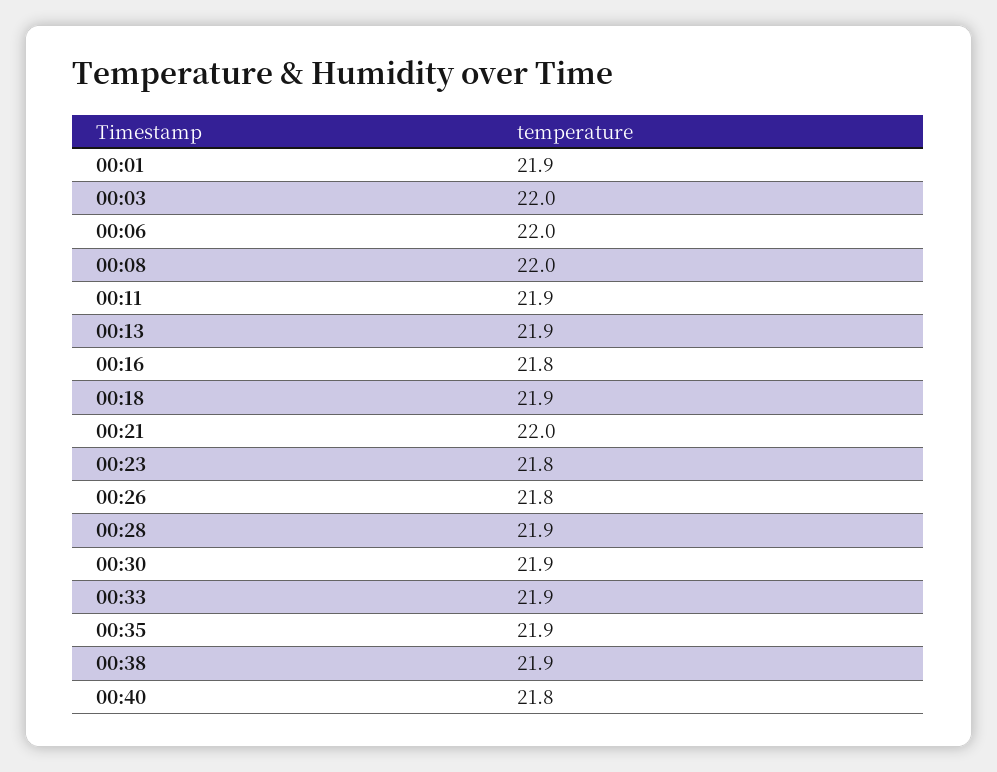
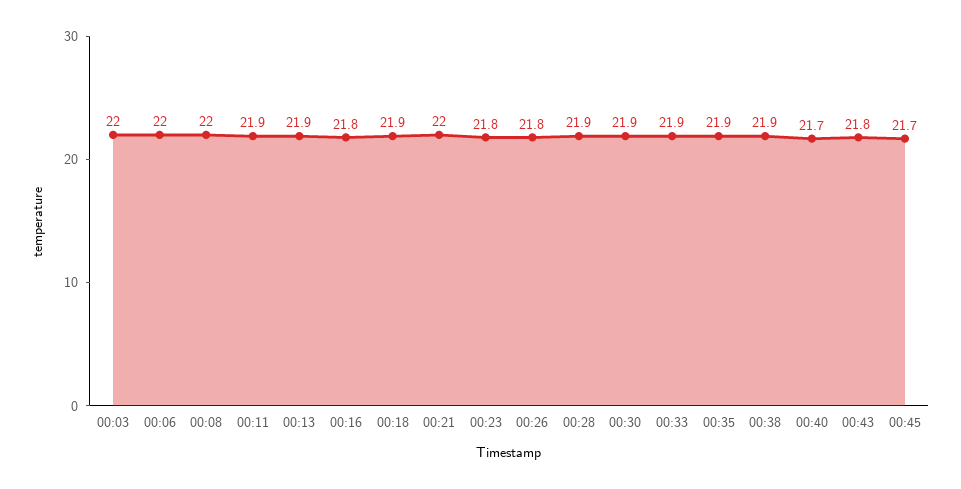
00:01: 21.9 -> none
00:40: 21.8 -> 21.7
00:43: none -> 21.8
00:45: none -> 21.7

